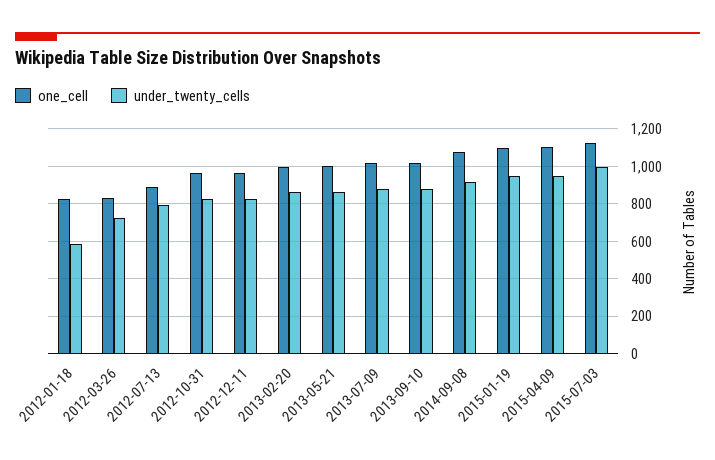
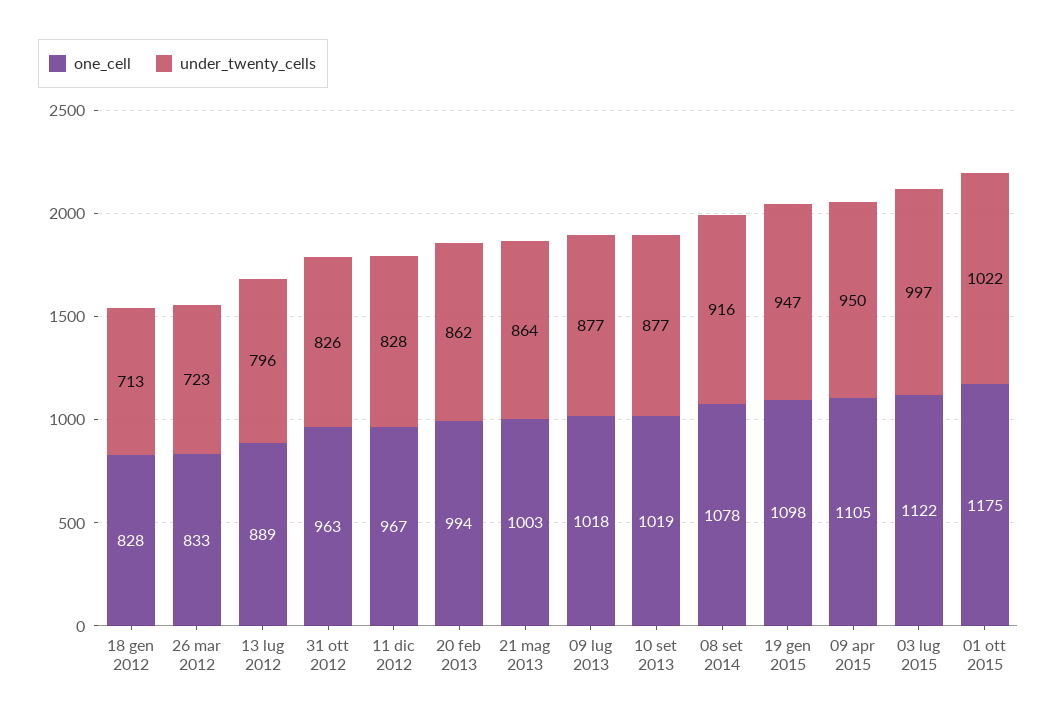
under_twenty_cells, 2012-01-18: 600 -> 713
one_cell, 01 ott 2015: none -> 1175
under_twenty_cells, 01 ott 2015: none -> 1022

